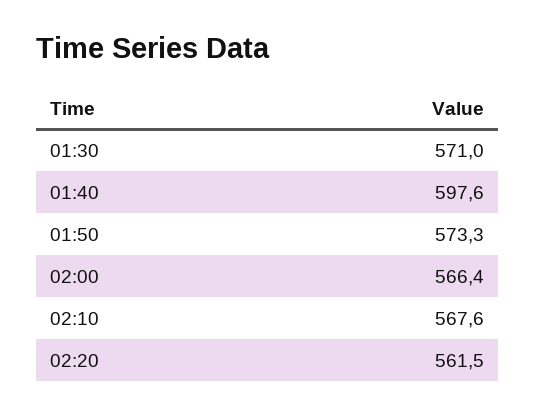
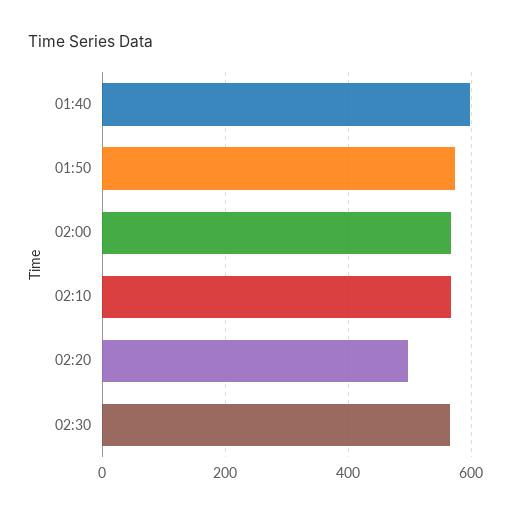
01:30: 571 -> none
02:20: 561.5 -> 500
02:30: none -> 560

